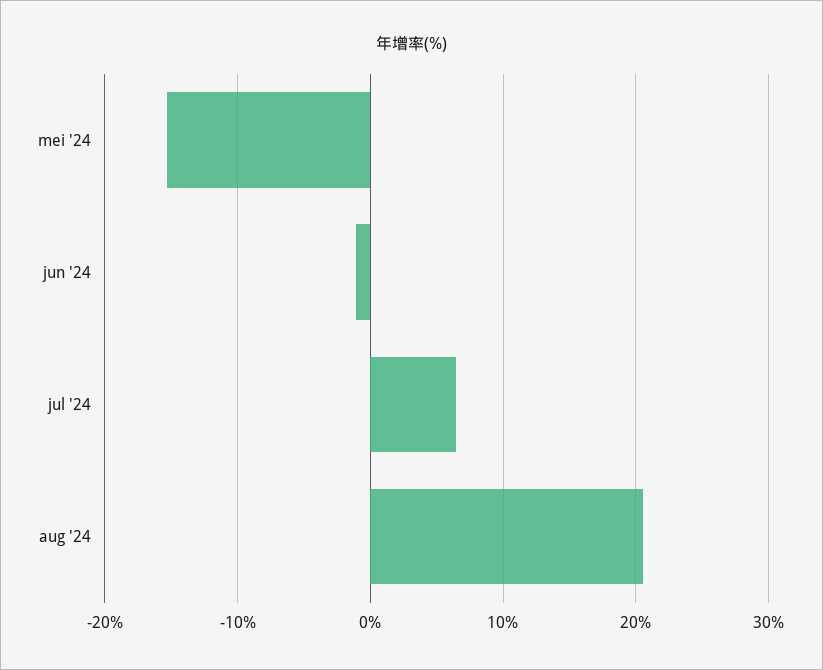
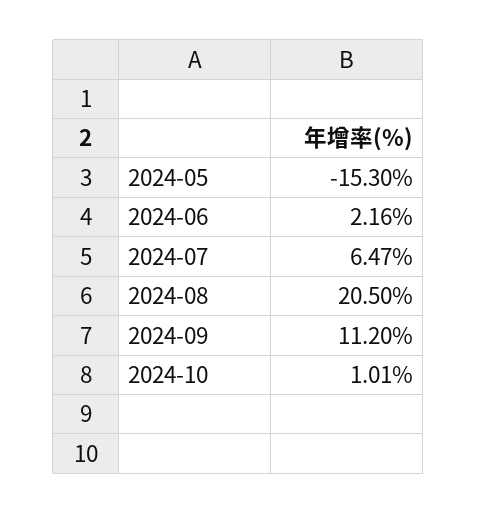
jun '24: -1 -> 2.16
2024-09: none -> 11.2
2024-10: none -> 1.01

